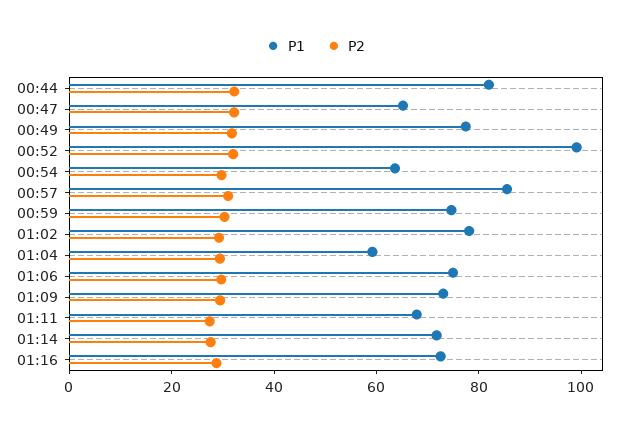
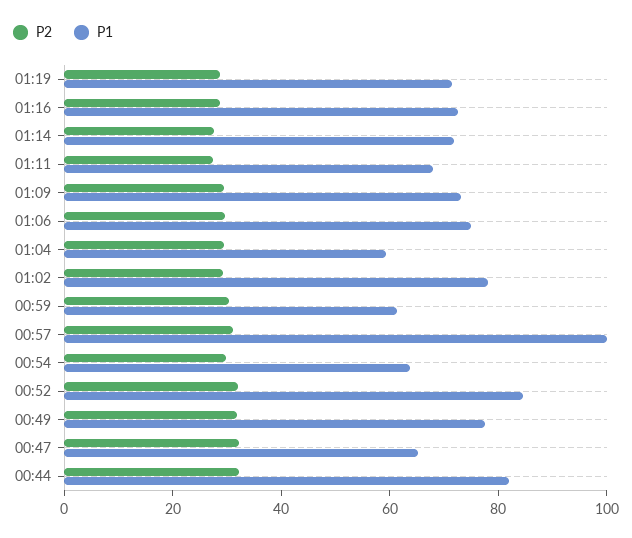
P1, 00:52: 100 -> 85
P1, 00:57: 85 -> 100
P1, 00:59: 75 -> 60
P2, 01:19: none -> 30
P1, 01:19: none -> 70

